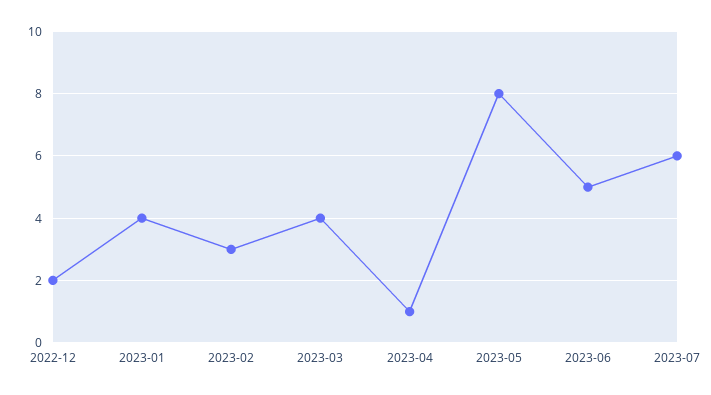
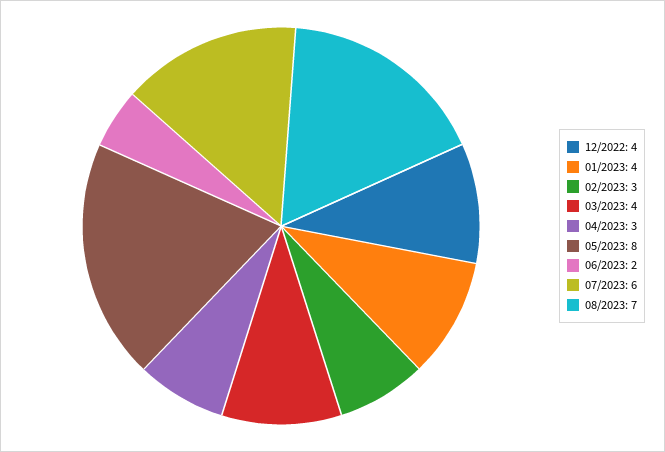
2022-12: 2 -> 4
2023-04: 1 -> 3
2023-06: 5 -> 2
08/2023: none -> 7

